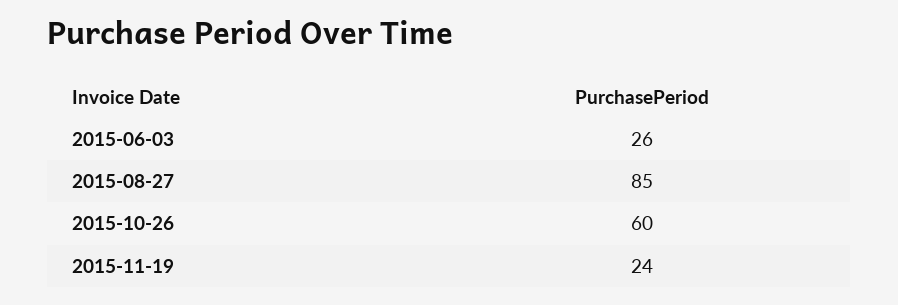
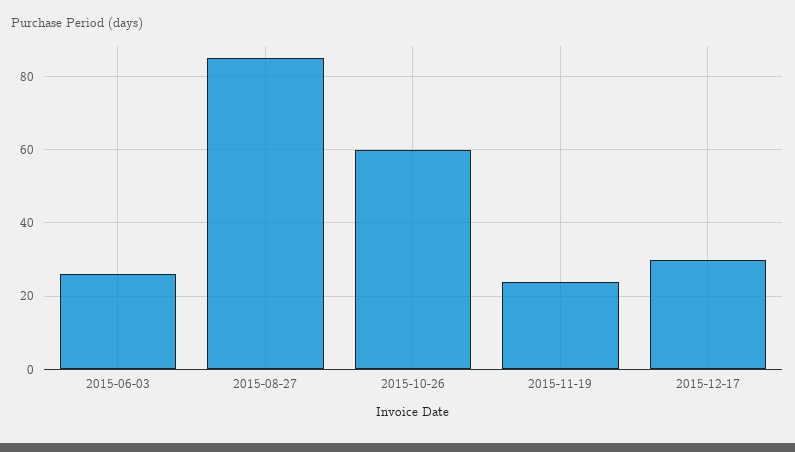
2015-12-17: none -> 30

